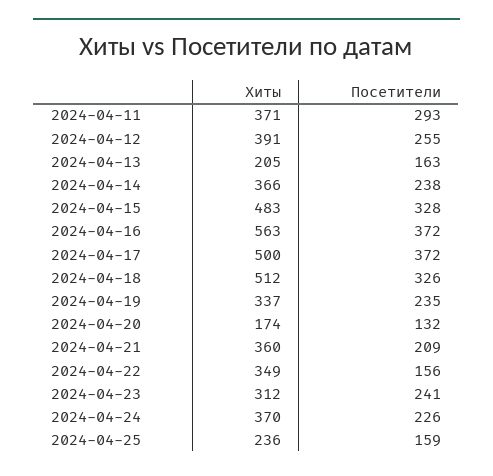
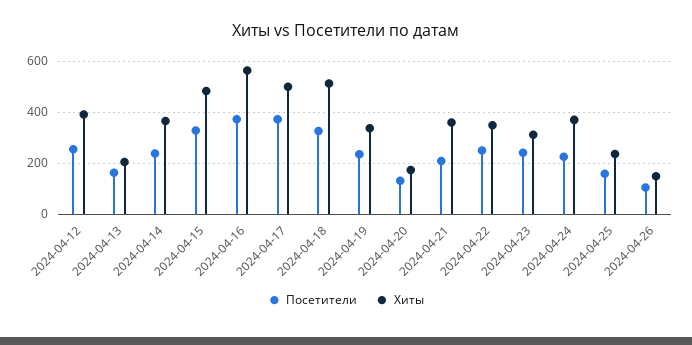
Хиты, 2024-04-11: 371 -> none
Посетители, 2024-04-11: 293 -> none
Посетители, 2024-04-22: 156 -> 250
Посетители, 2024-04-26: none -> 100
Хиты, 2024-04-26: none -> 150

